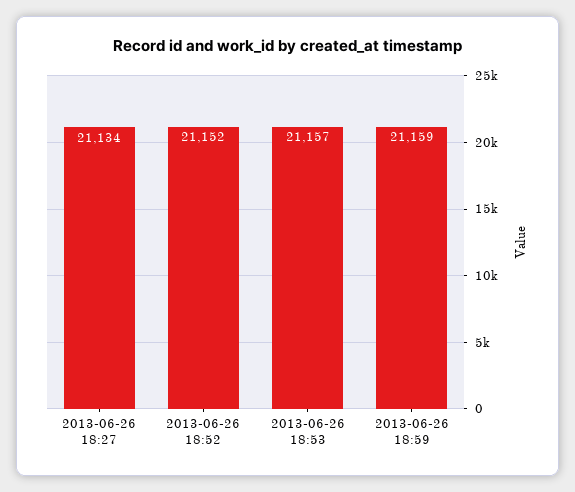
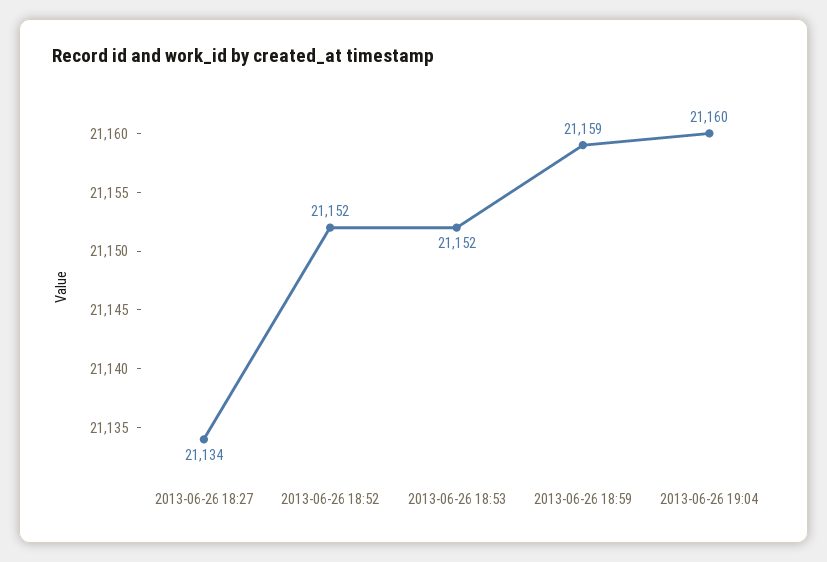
2013-06-26 18:53: 21157 -> 21152
2013-06-26 19:04: none -> 21160

